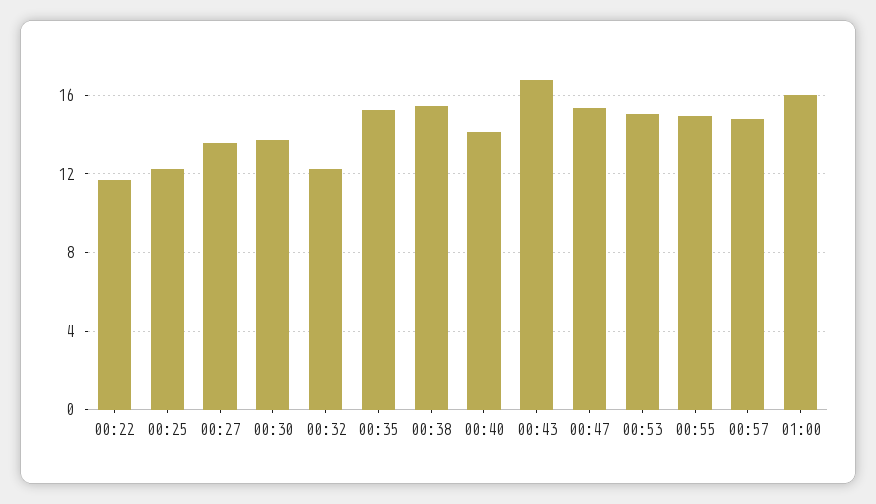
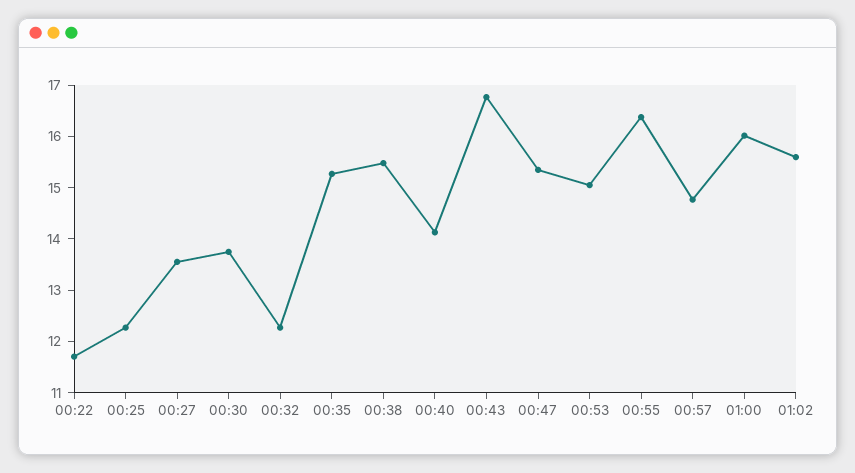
00:55: 15 -> 16.4
01:02: none -> 15.6

